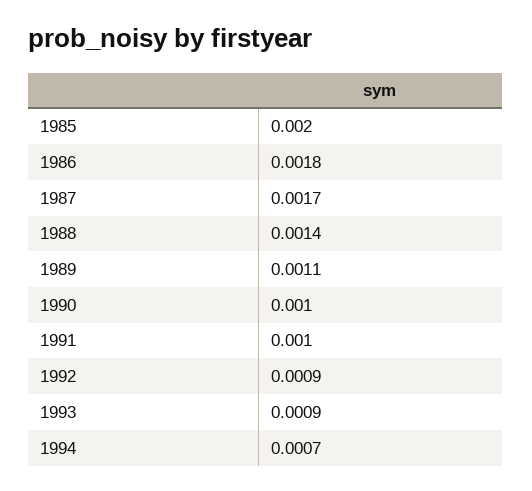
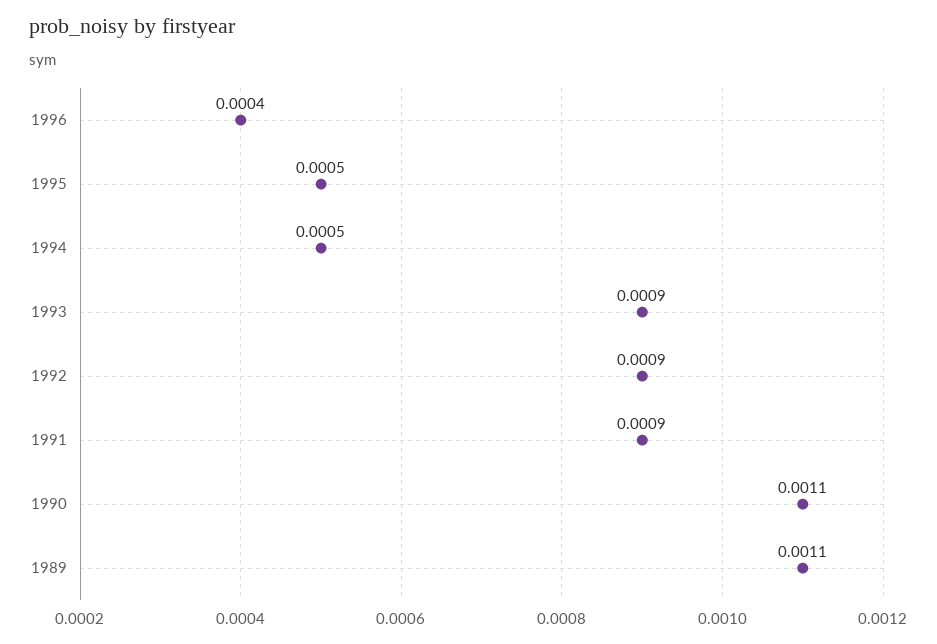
1985: 0.002 -> none
1986: 0.0018 -> none
1987: 0.0017 -> none
1988: 0.0014 -> none
1990: 0.001 -> 0.0011
1991: 0.001 -> 0.0009
1994: 0.0007 -> 0.0005
1996: none -> 0.0004
1995: none -> 0.0005

